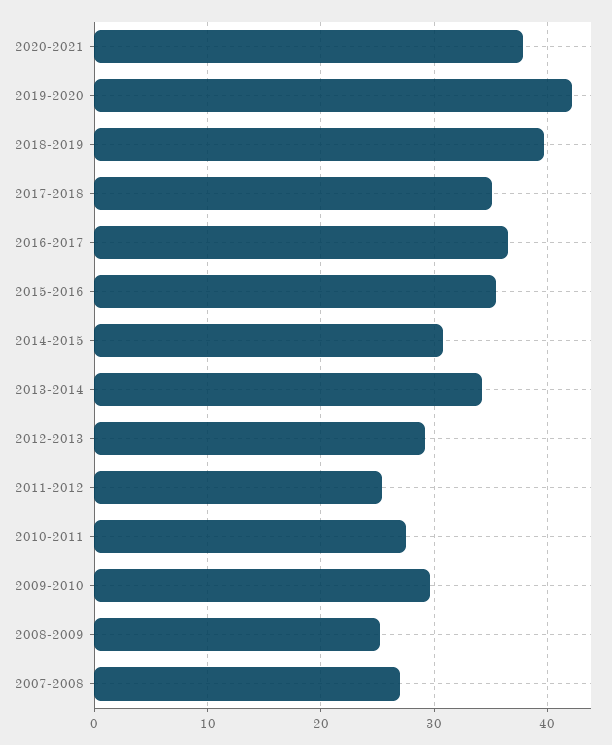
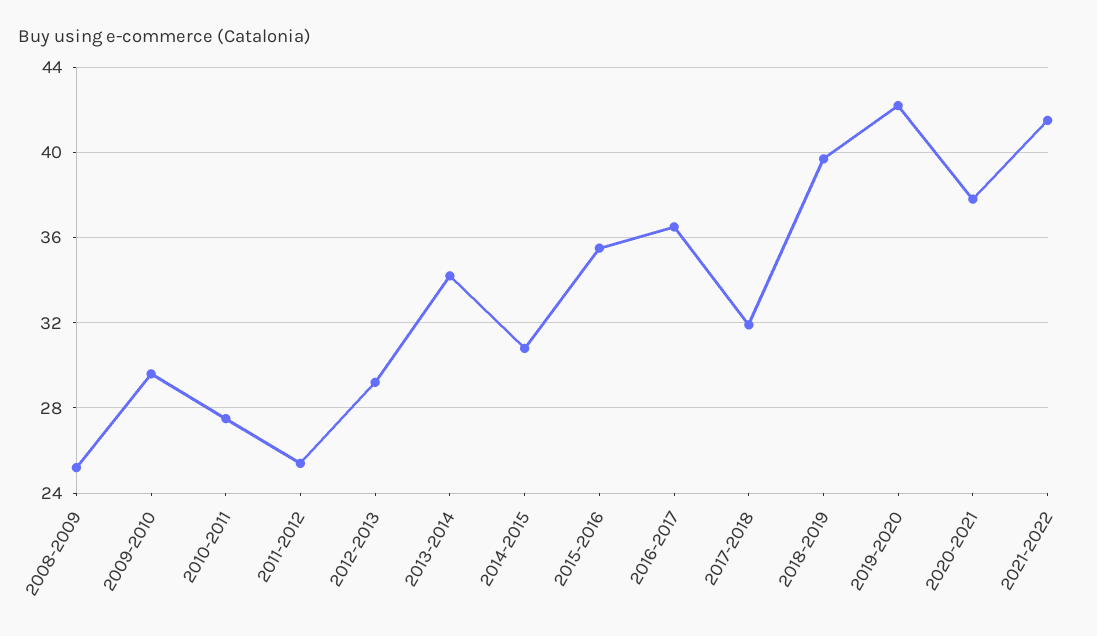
2017-2018: 35 -> 32
2007-2008: 27 -> none
2021-2022: none -> 41.5

